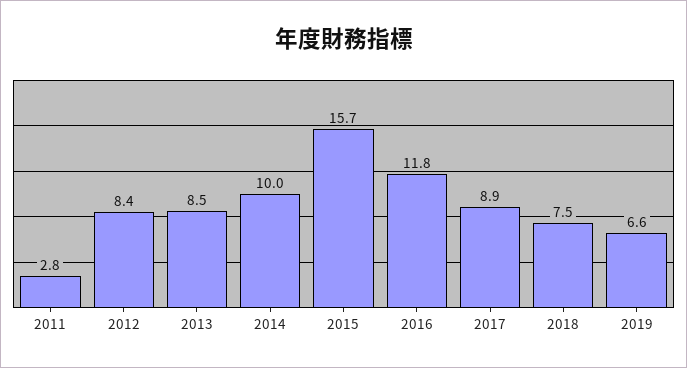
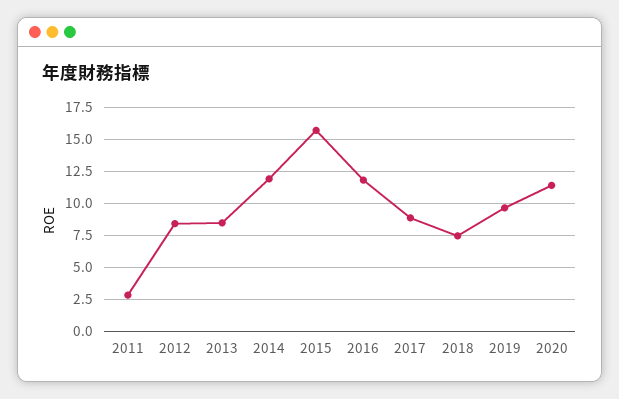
2014: 10 -> 12
2019: 6.6 -> 9.5
2020: none -> 11.5

